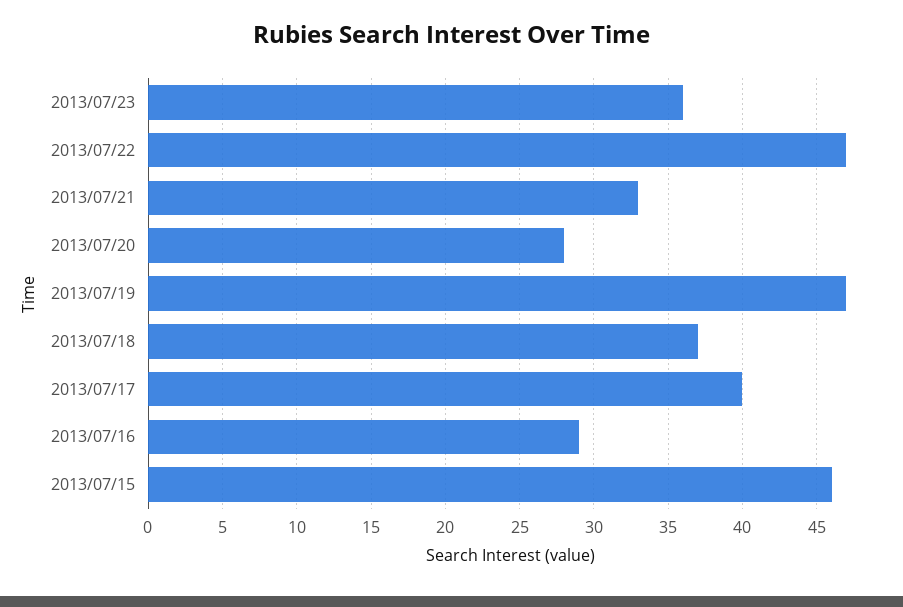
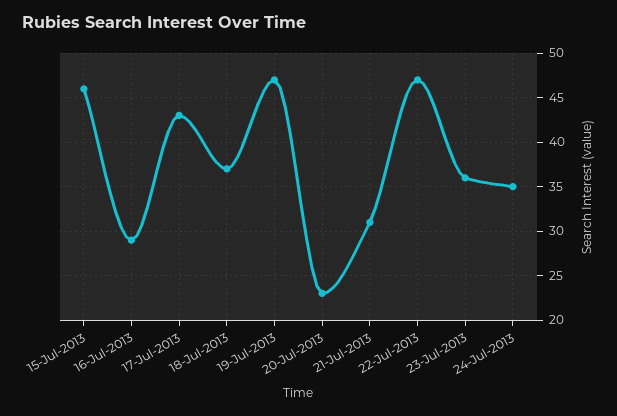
2013/07/21: 33 -> 31
2013/07/20: 28 -> 23
2013/07/17: 40 -> 43
24-Jul-2013: none -> 35

